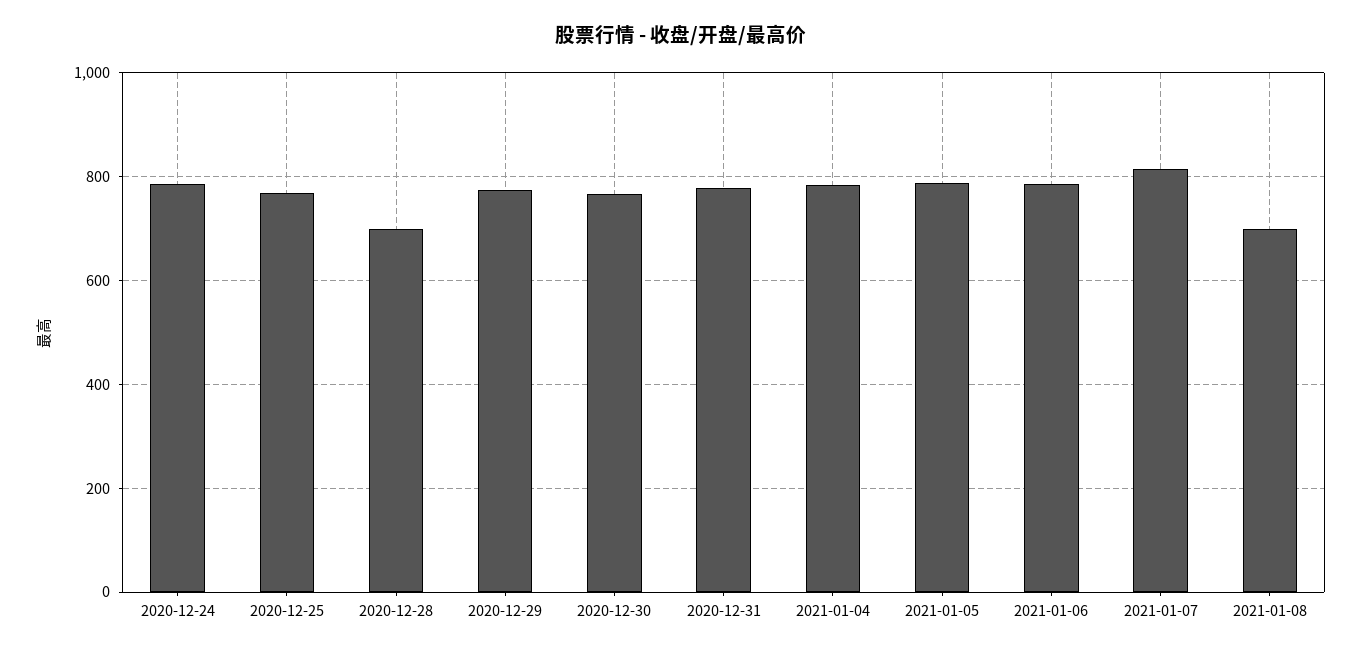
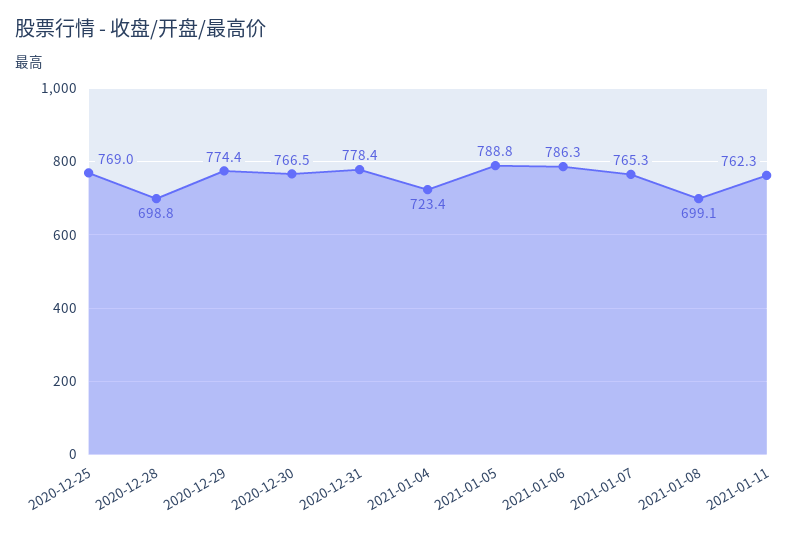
2020-12-24: 780 -> none
2021-01-04: 780 -> 723.4
2021-01-07: 820 -> 765.3
2021-01-11: none -> 762.3

